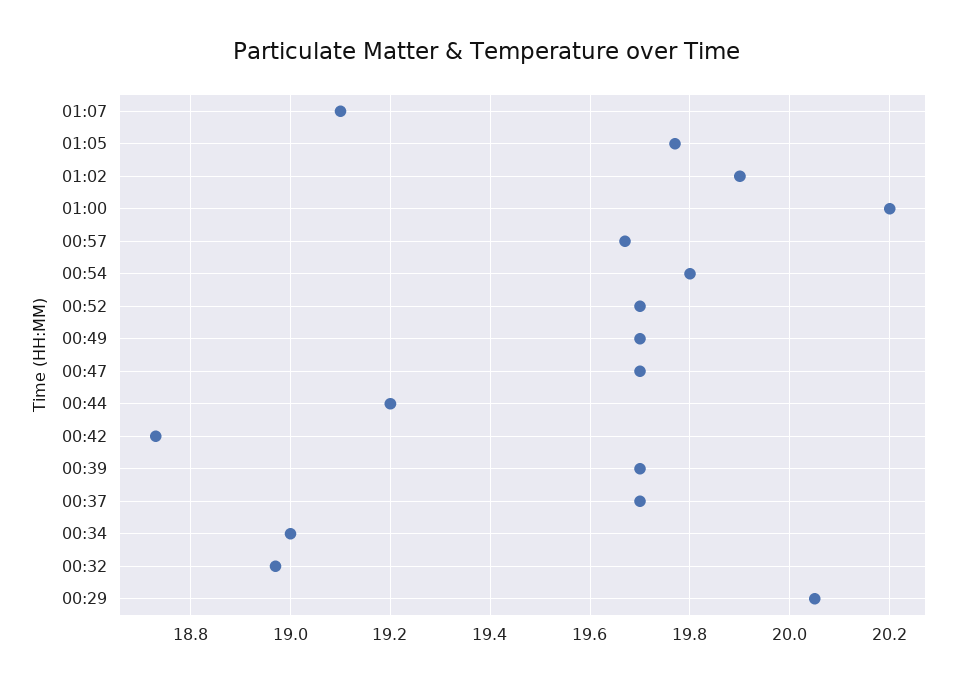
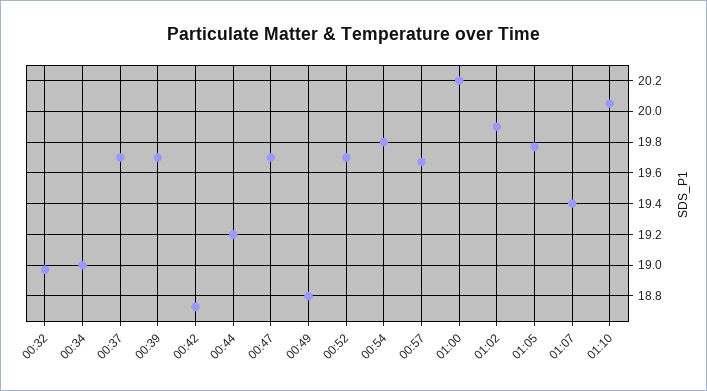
01:07: 19.1 -> 19.4
00:49: 19.7 -> 18.8
00:29: 20.05 -> none
01:10: none -> 20.05

